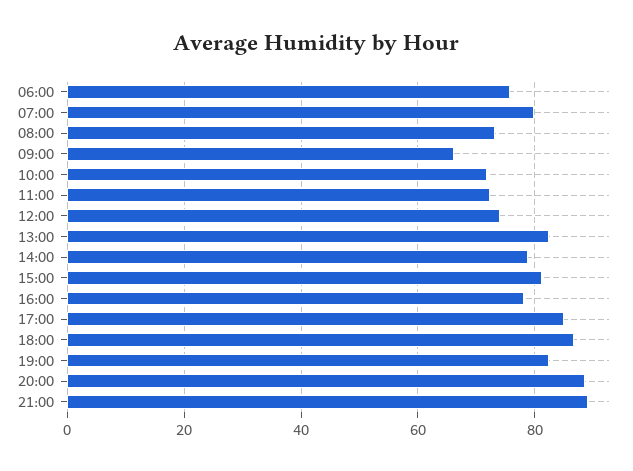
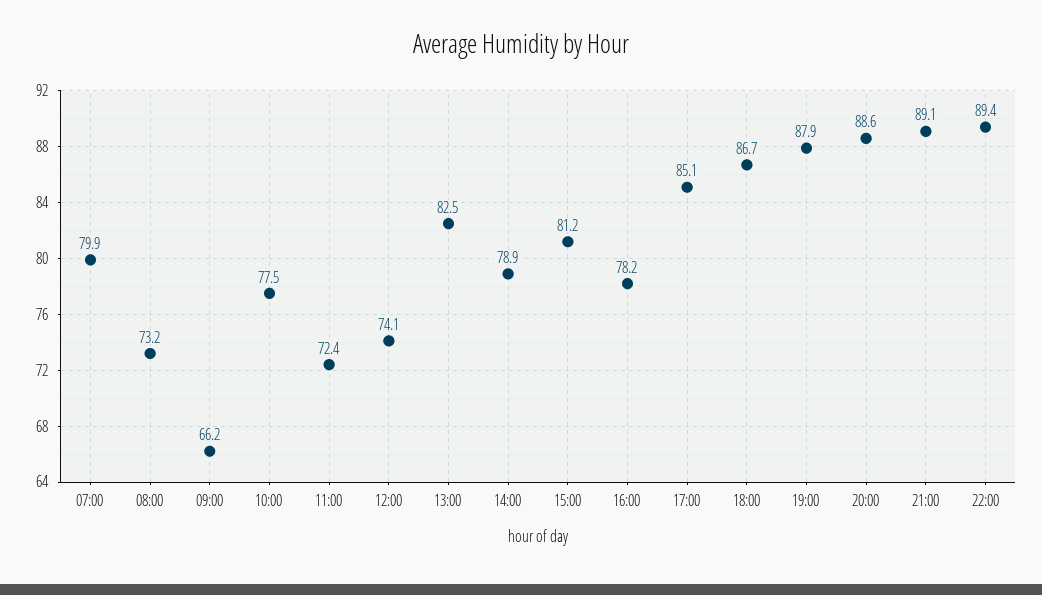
06:00: 76 -> none
10:00: 72 -> 77.5
19:00: 82 -> 87.9
22:00: none -> 89.4

